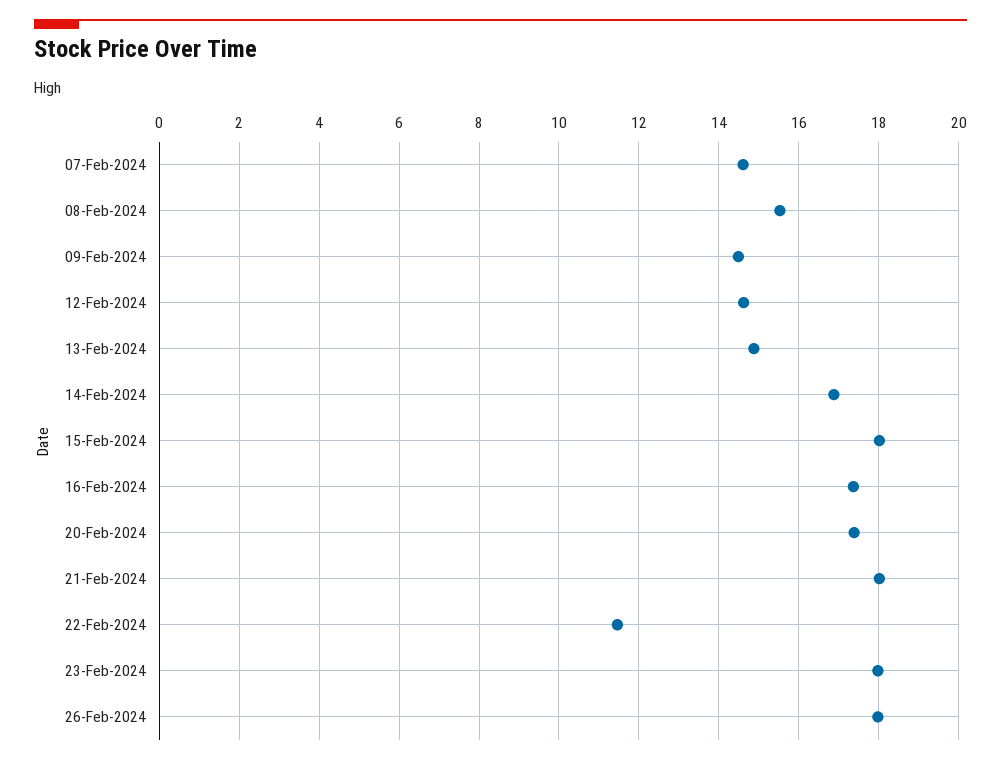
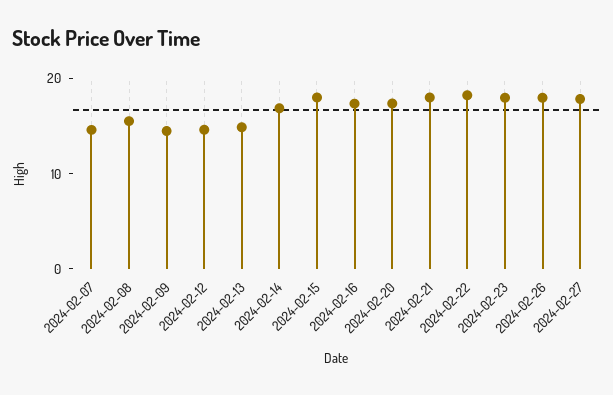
22-Feb-2024: 11.4 -> 18
2024-02-27: none -> 18

